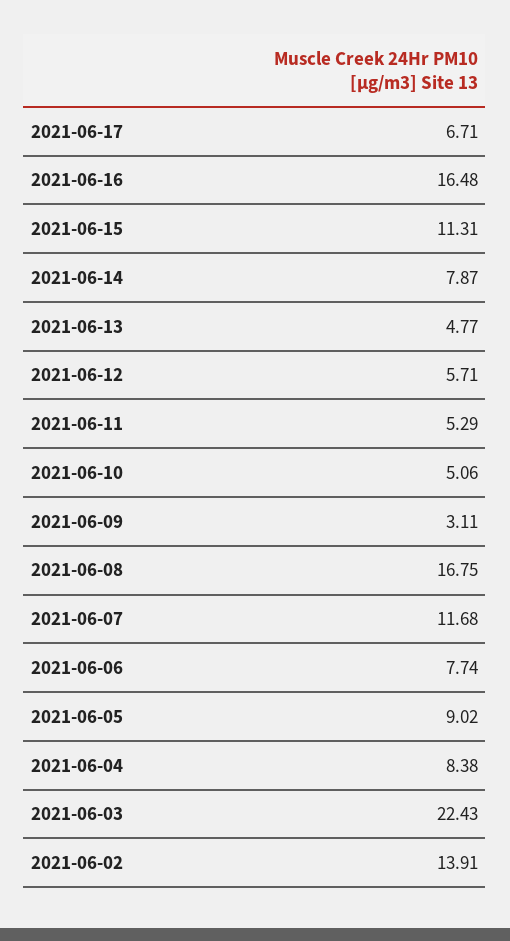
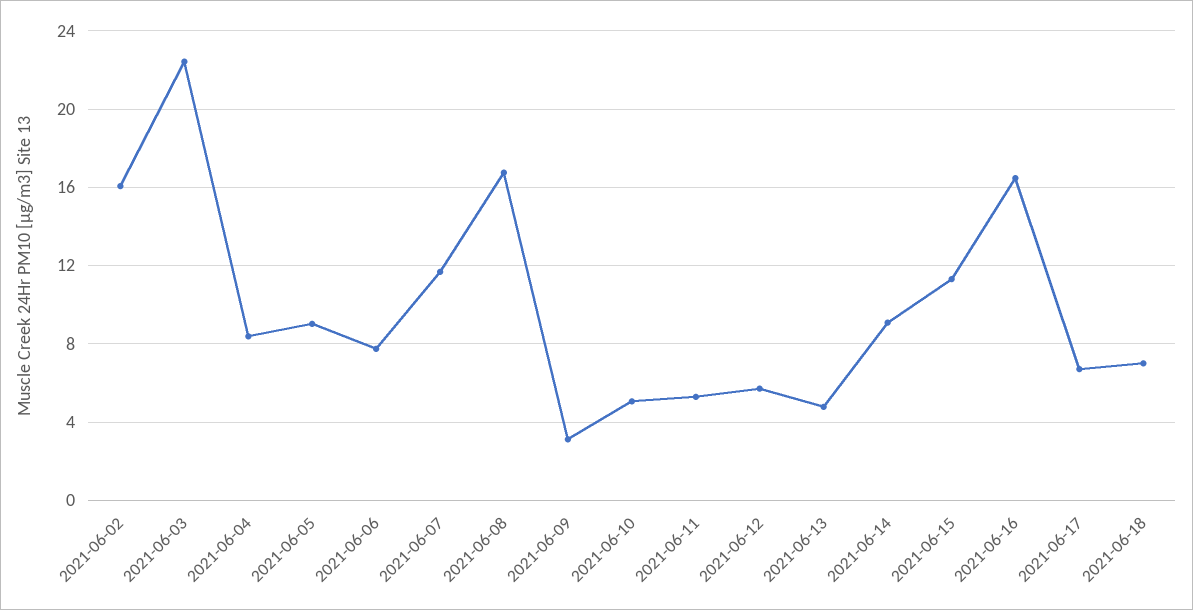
2021-06-14: 7.87 -> 9
2021-06-02: 13.91 -> 16
2021-06-18: none -> 7

